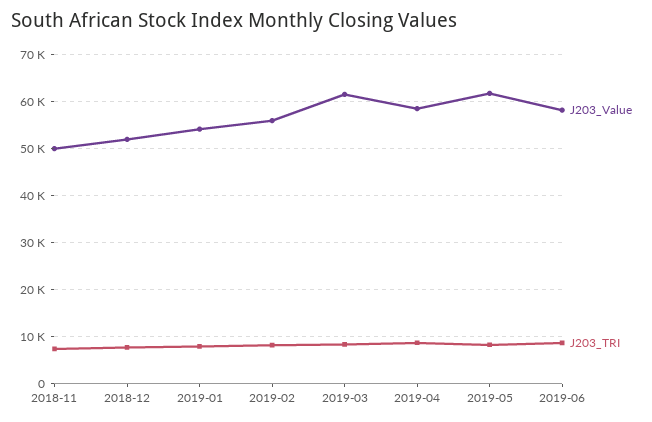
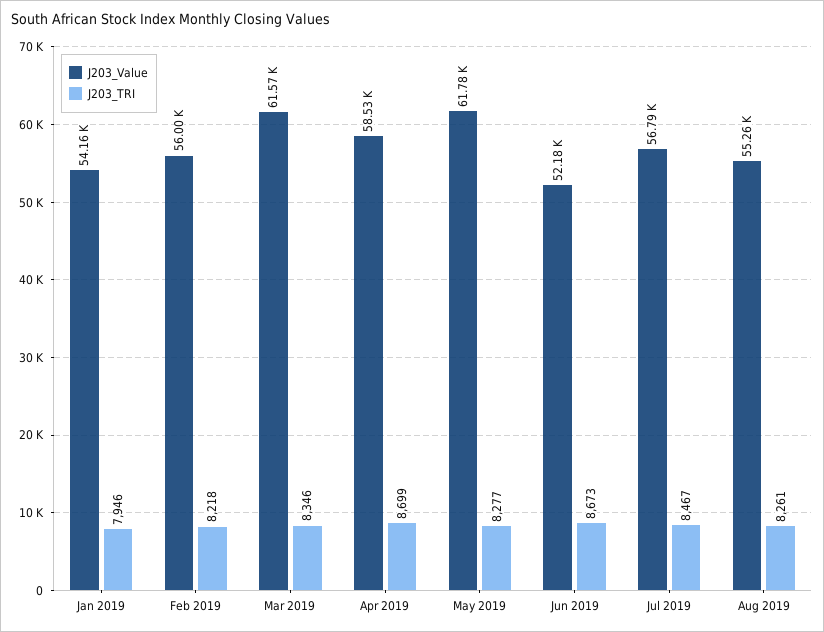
J203_Value, 2018-11: 50000 -> none
J203_TRI, 2018-11: 8000 -> none
J203_Value, 2018-12: 52000 -> none
J203_TRI, 2018-12: 8000 -> none
J203_Value, 2019-06: 58000 -> 52180
J203_Value, Jul 2019: none -> 56790
J203_TRI, Jul 2019: none -> 8467
J203_Value, Aug 2019: none -> 55260
J203_TRI, Aug 2019: none -> 8261

